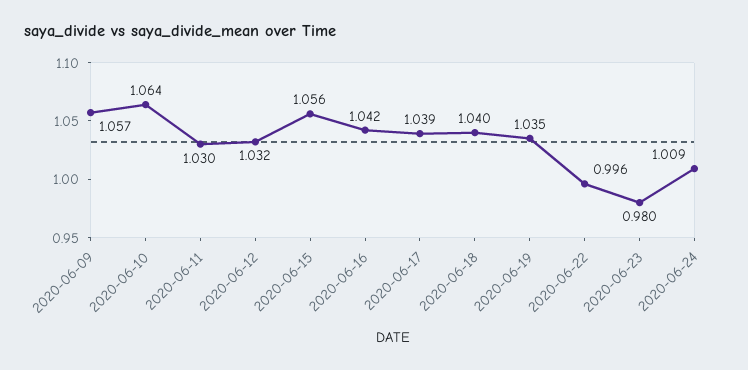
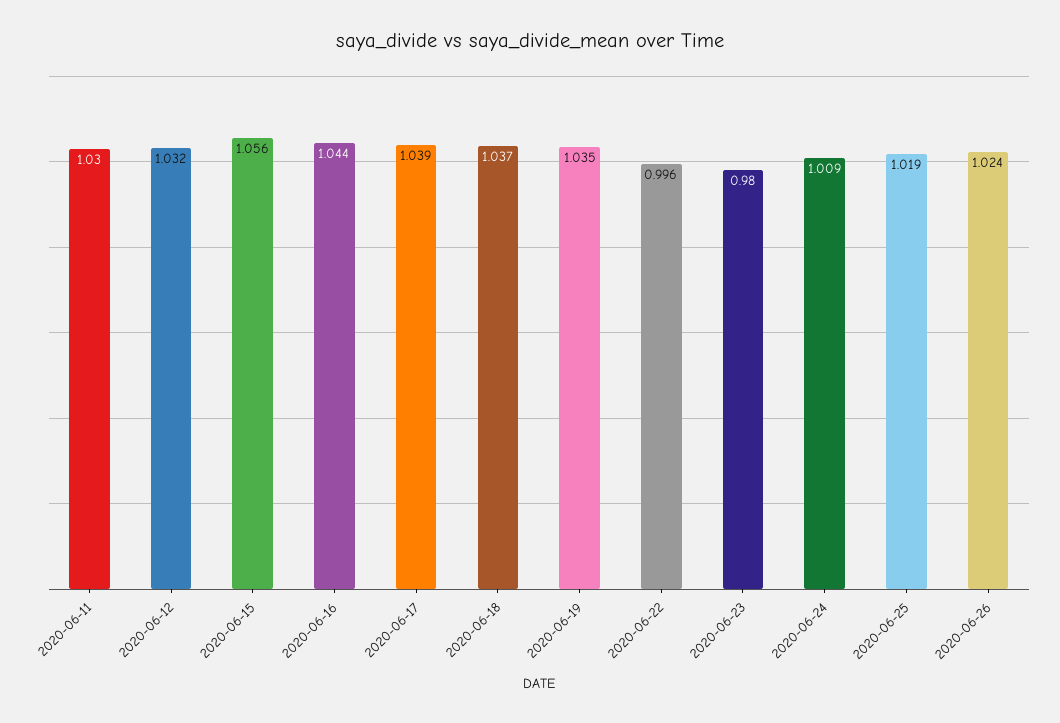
2020-06-09: 1.057 -> none
2020-06-10: 1.064 -> none
2020-06-16: 1.042 -> 1.044
2020-06-18: 1.04 -> 1.037
2020-06-25: none -> 1.019
2020-06-26: none -> 1.024

